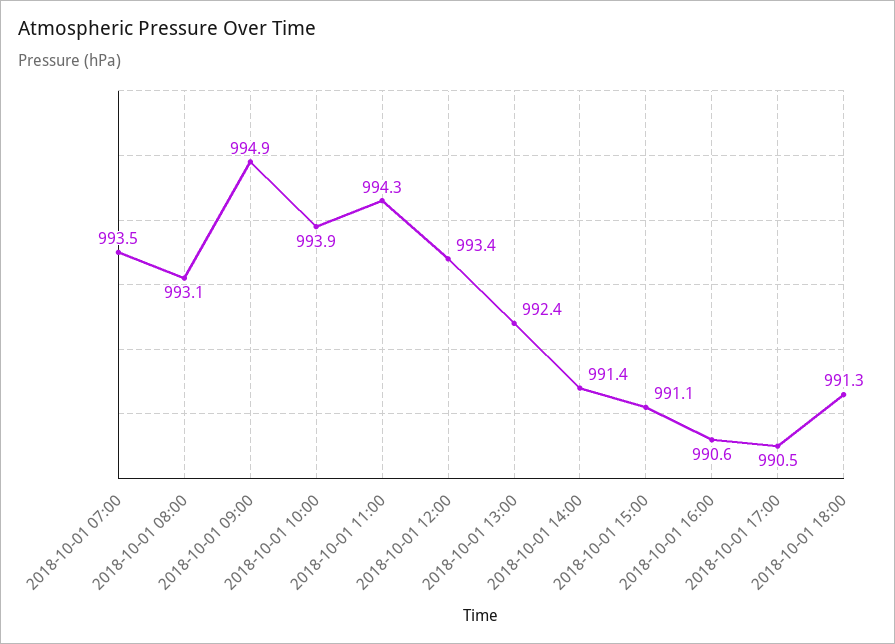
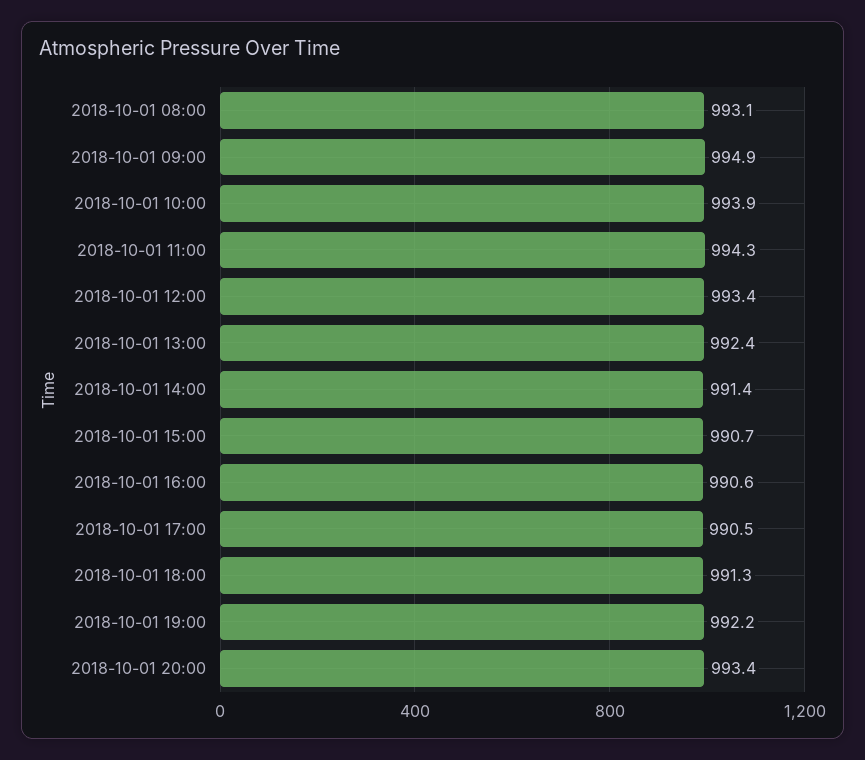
2018-10-01 07:00: 993.5 -> none
2018-10-01 15:00: 991.1 -> 990.7
2018-10-01 19:00: none -> 992.2
2018-10-01 20:00: none -> 993.4

